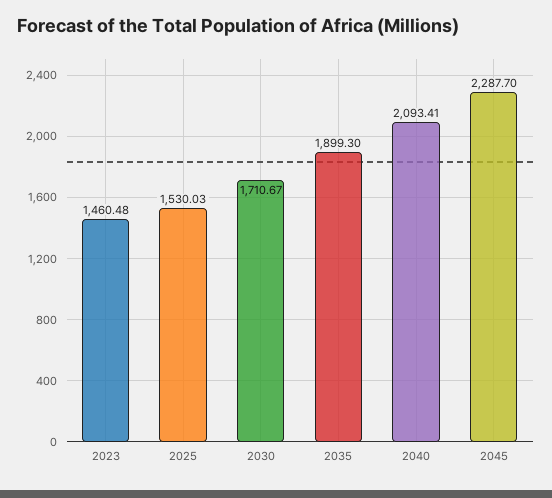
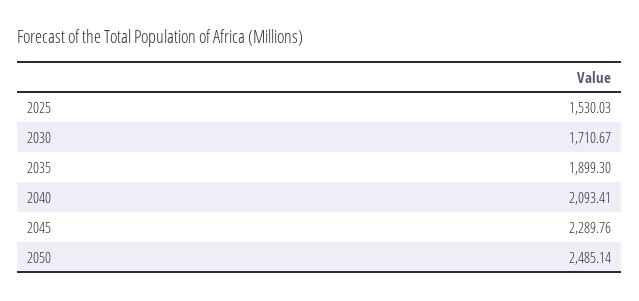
2023: 1460.48 -> none
2045: 2287.7 -> 2289.76
2050: none -> 2485.14

